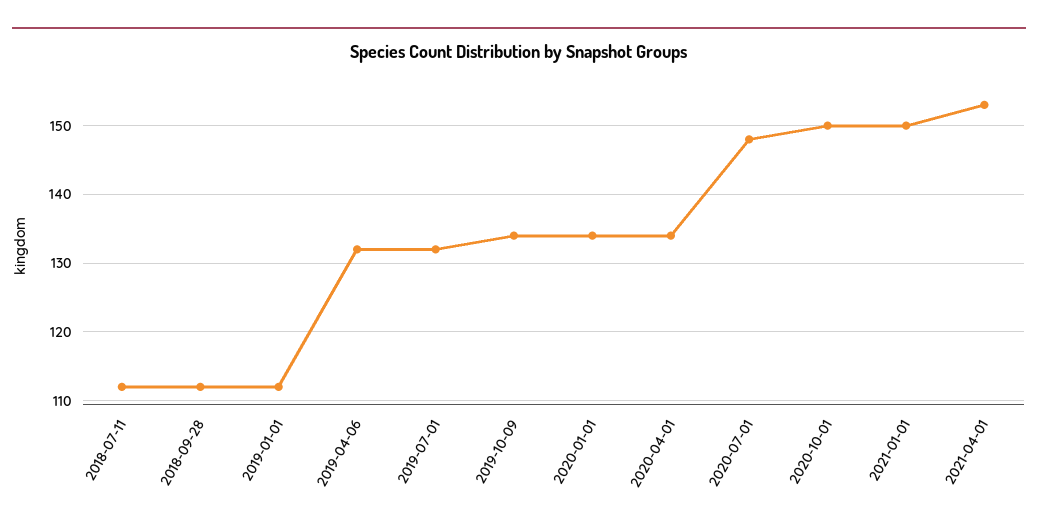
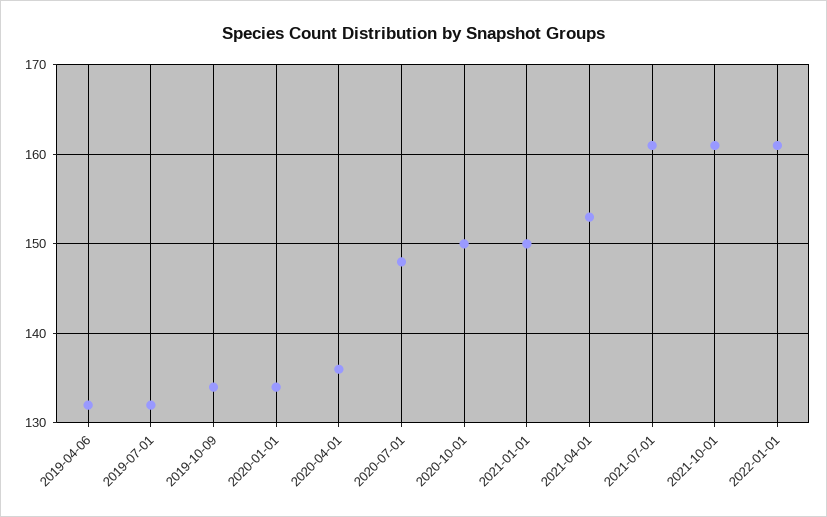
2018-07-11: 112 -> none
2018-09-28: 112 -> none
2019-01-01: 112 -> none
2020-04-01: 134 -> 136
2021-07-01: none -> 161
2021-10-01: none -> 161
2022-01-01: none -> 161

